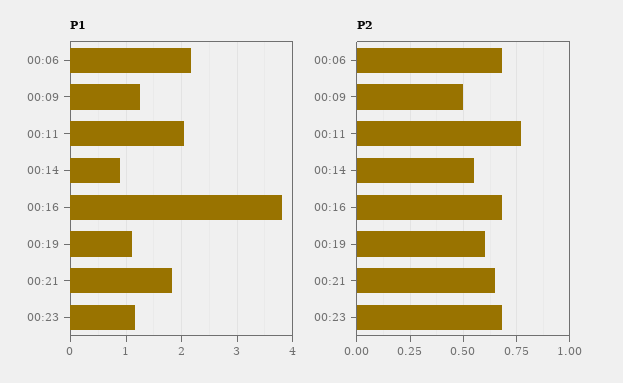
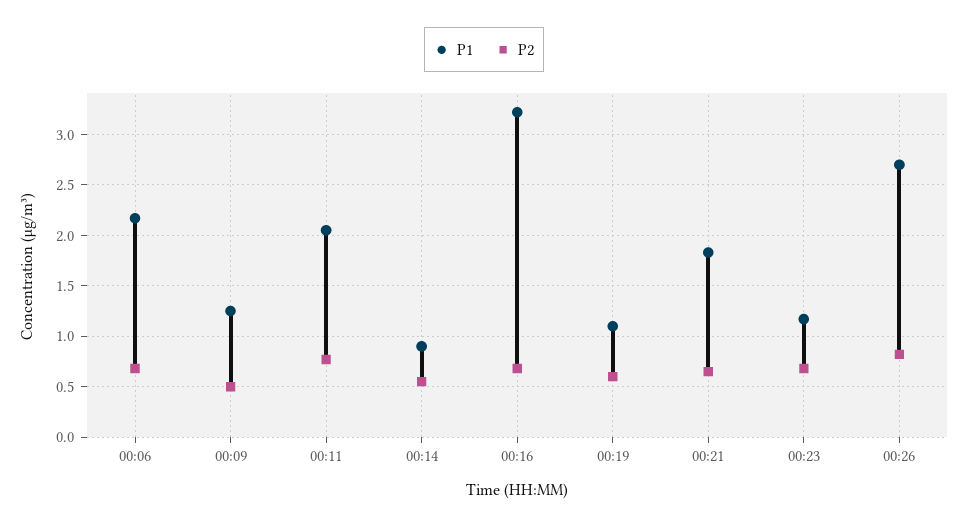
P1, 00:16: 3.8 -> 3.2
P1, 00:26: none -> 2.7
P2, 00:26: none -> 0.8

